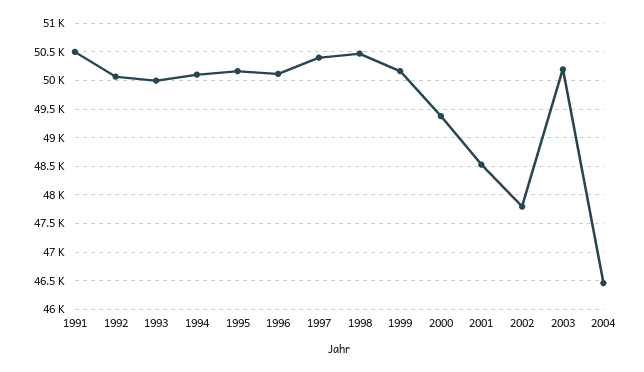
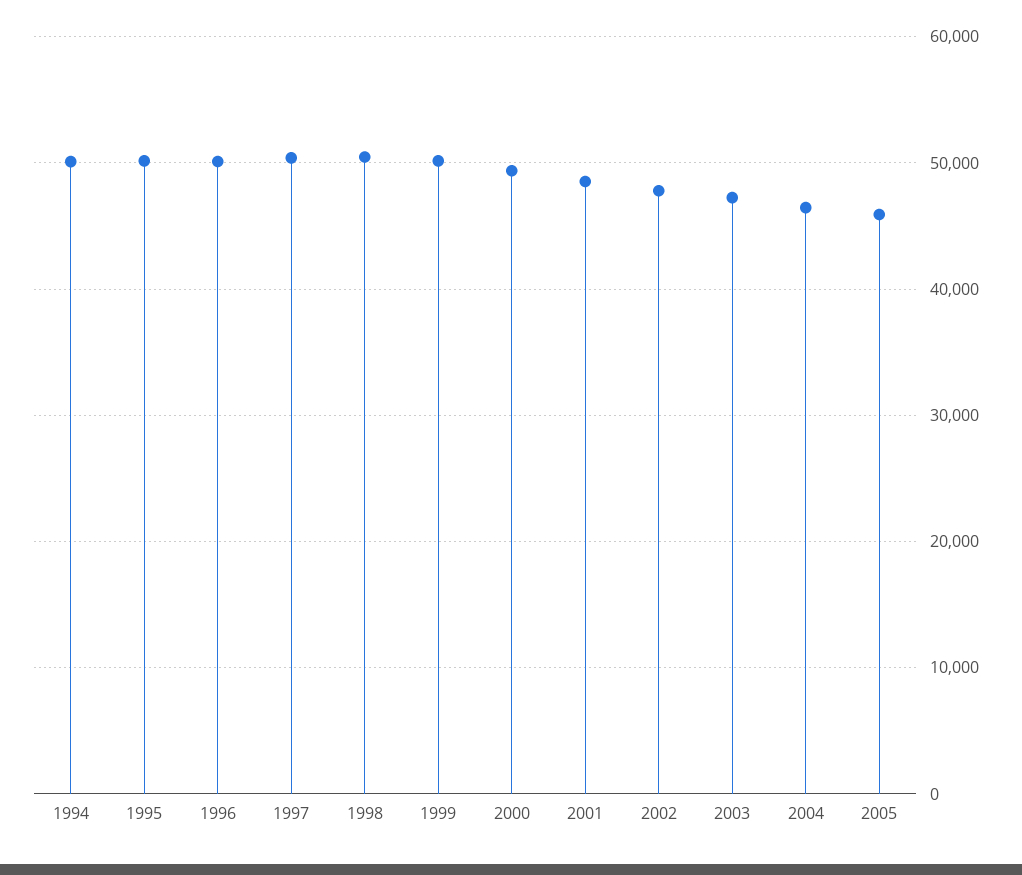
1991: 50500 -> none
1992: 50000 -> none
1993: 50000 -> none
2003: 50250 -> 47000
2005: none -> 46000

